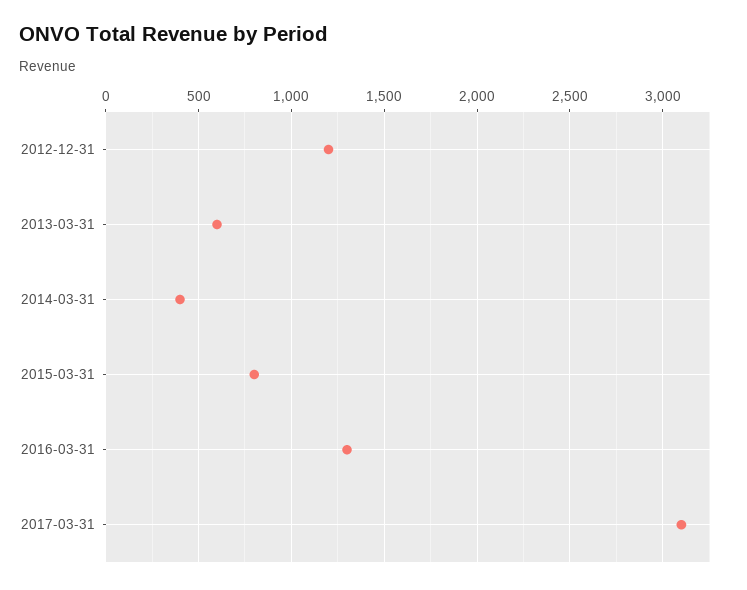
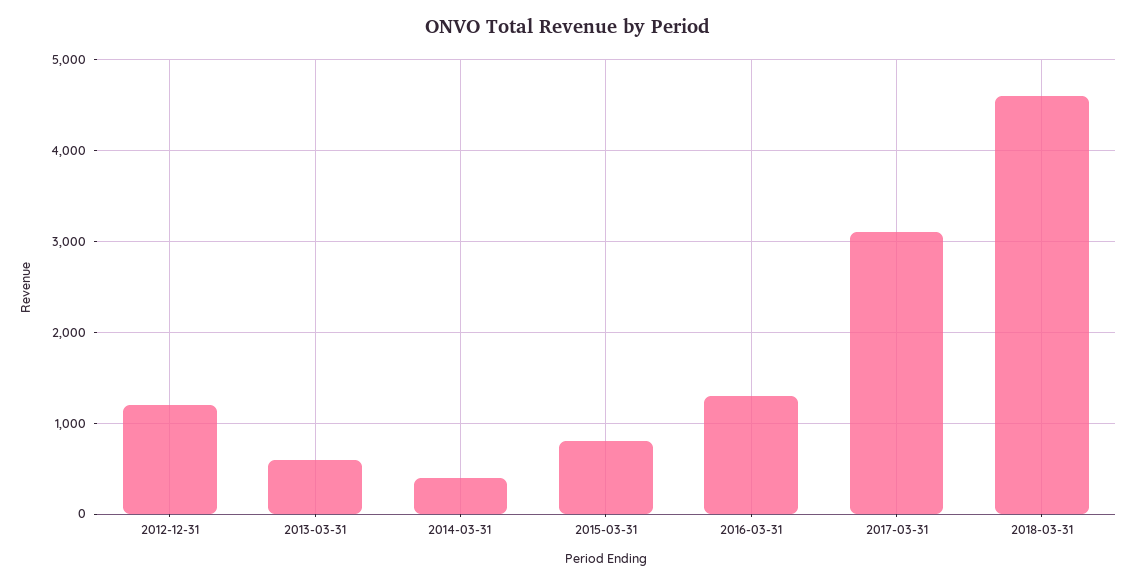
2018-03-31: none -> 4600

